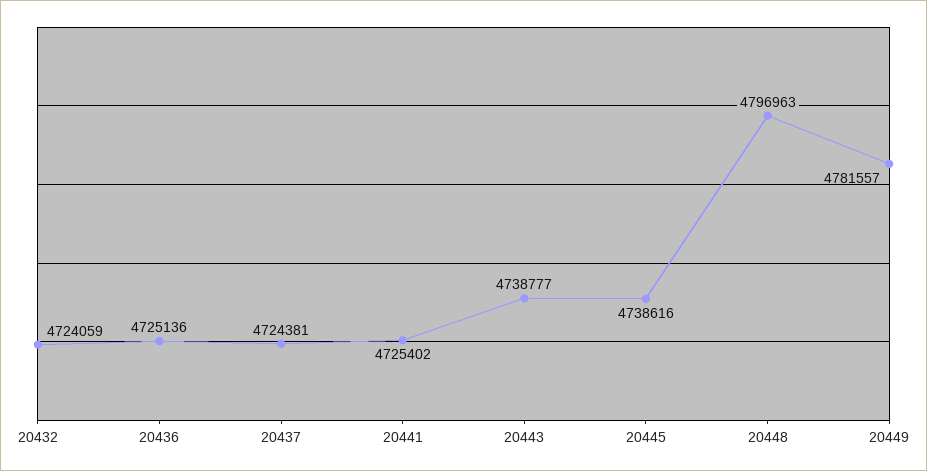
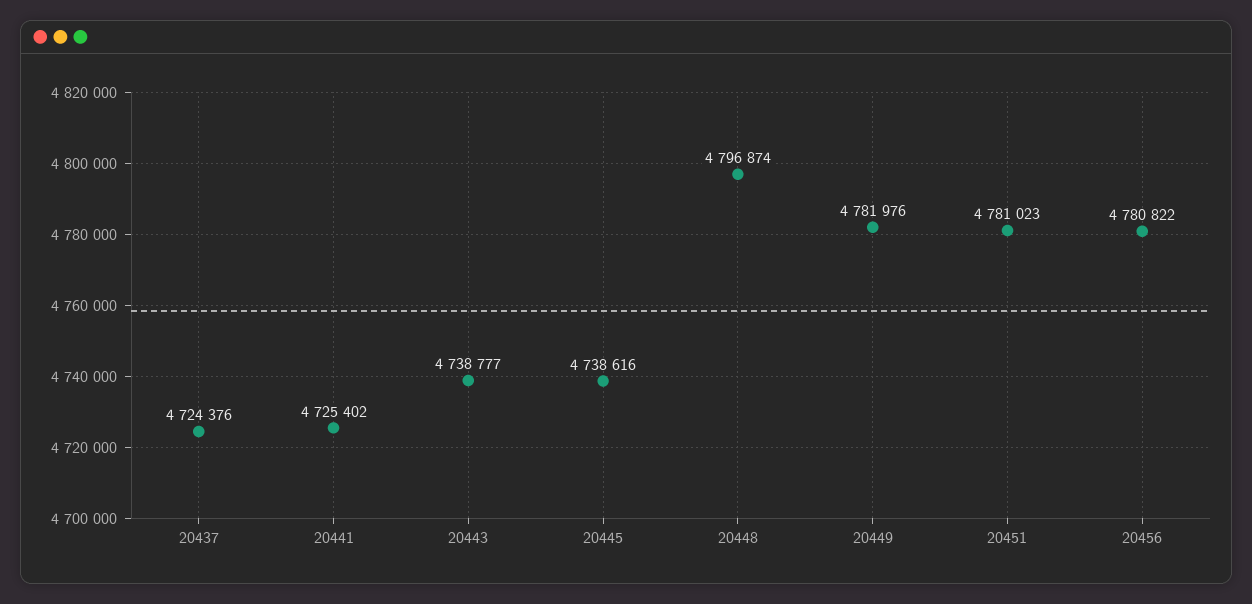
20432: 4724059 -> none
20436: 4725136 -> none
20437: 4724381 -> 4724376
20448: 4796963 -> 4796874
20449: 4781557 -> 4781976
20451: none -> 4781023
20456: none -> 4780822

